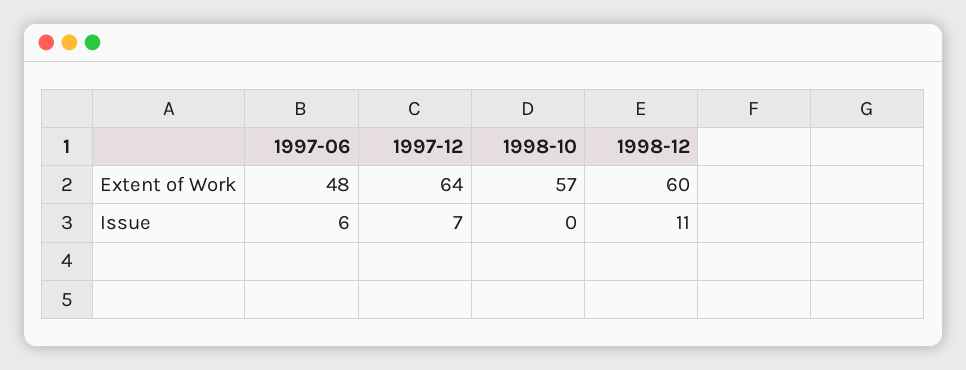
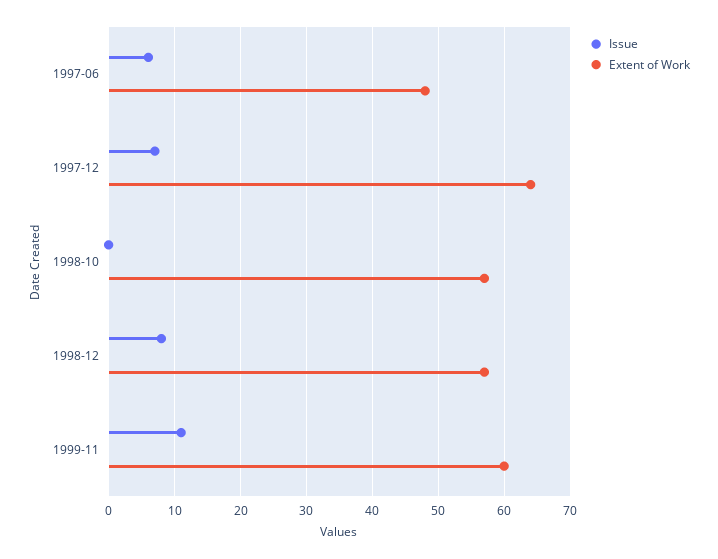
Extent of Work, 1998-12: 60 -> 57
Issue, 1998-12: 11 -> 8
Issue, 1999-11: none -> 11
Extent of Work, 1999-11: none -> 60

